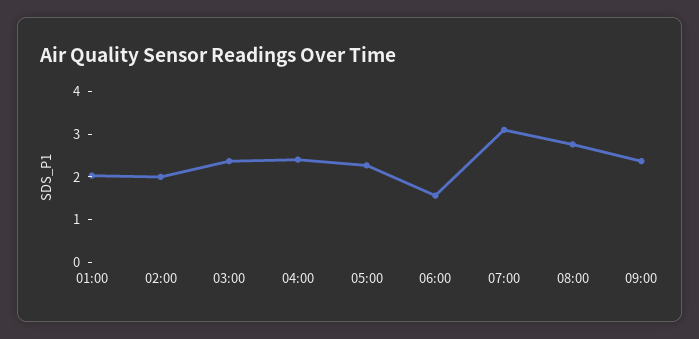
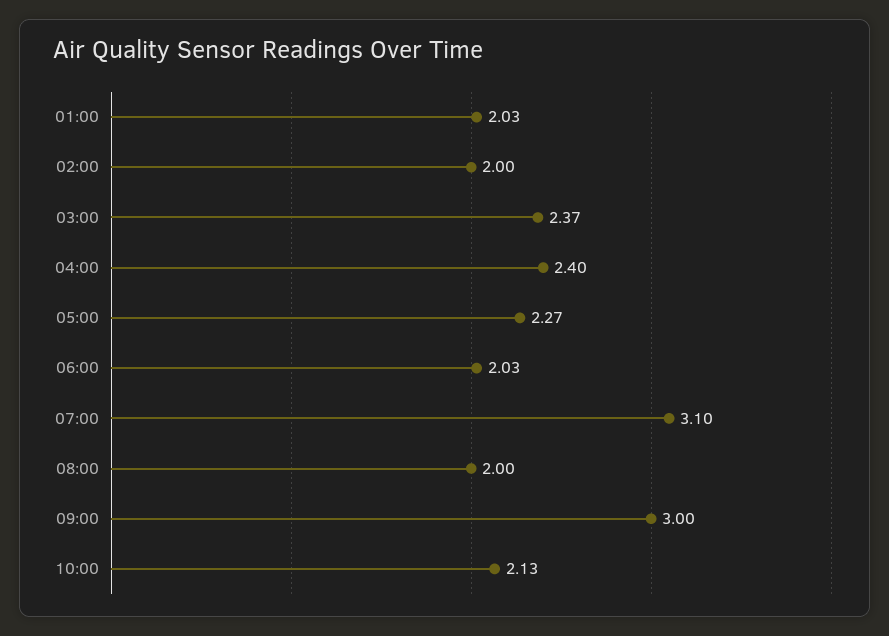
06:00: 1.6 -> 2.03
08:00: 2.8 -> 2
09:00: 2.4 -> 3
10:00: none -> 2.13

